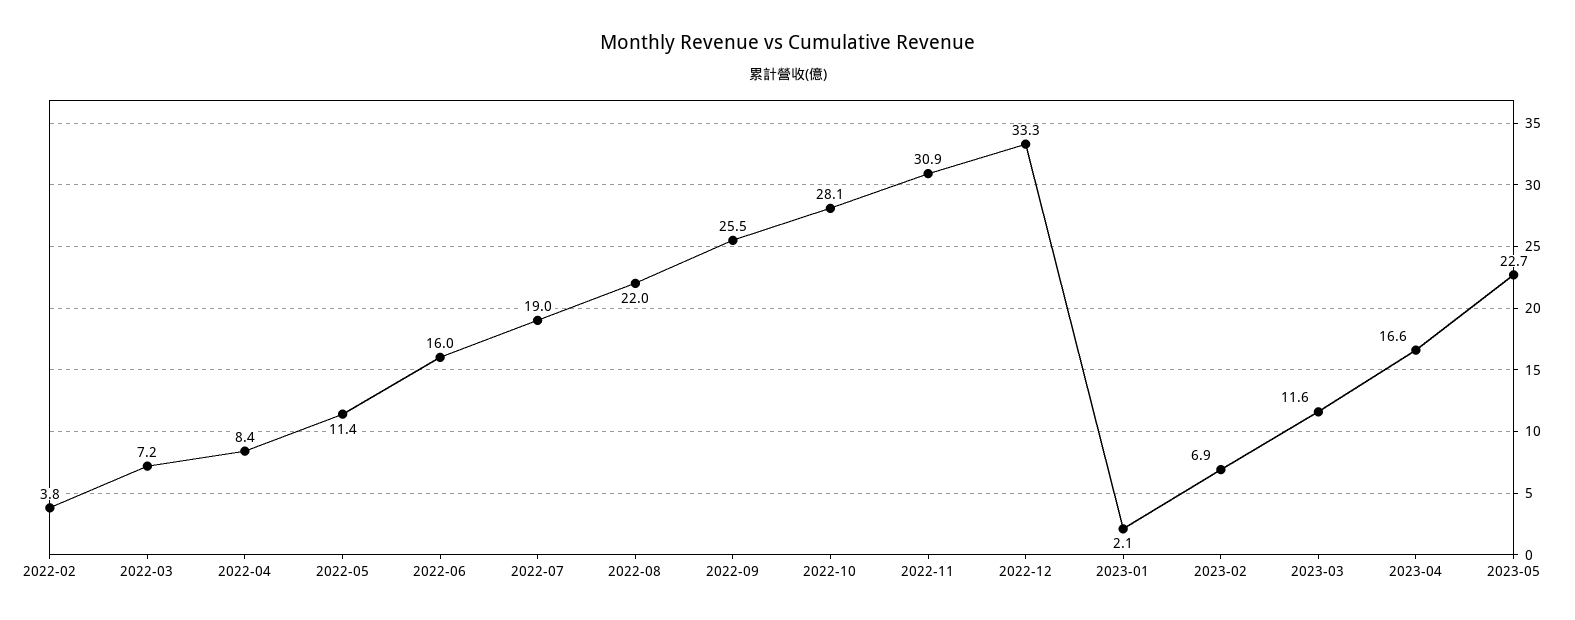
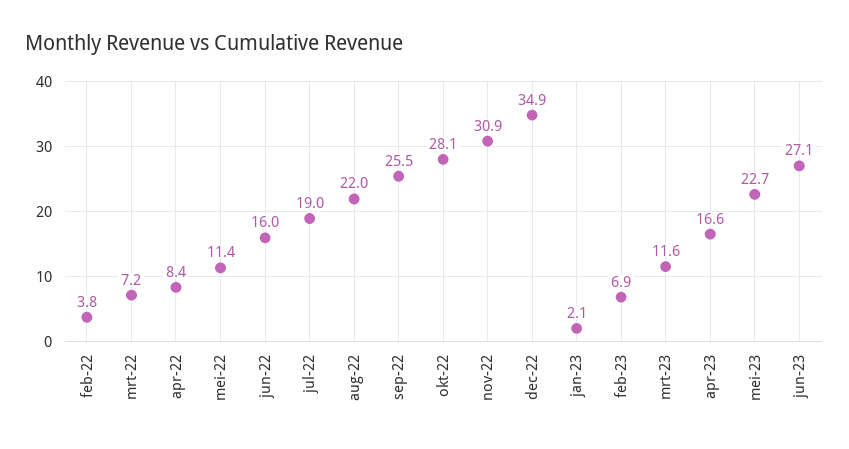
2022-12: 33.3 -> 34.9
jun-23: none -> 27.1

